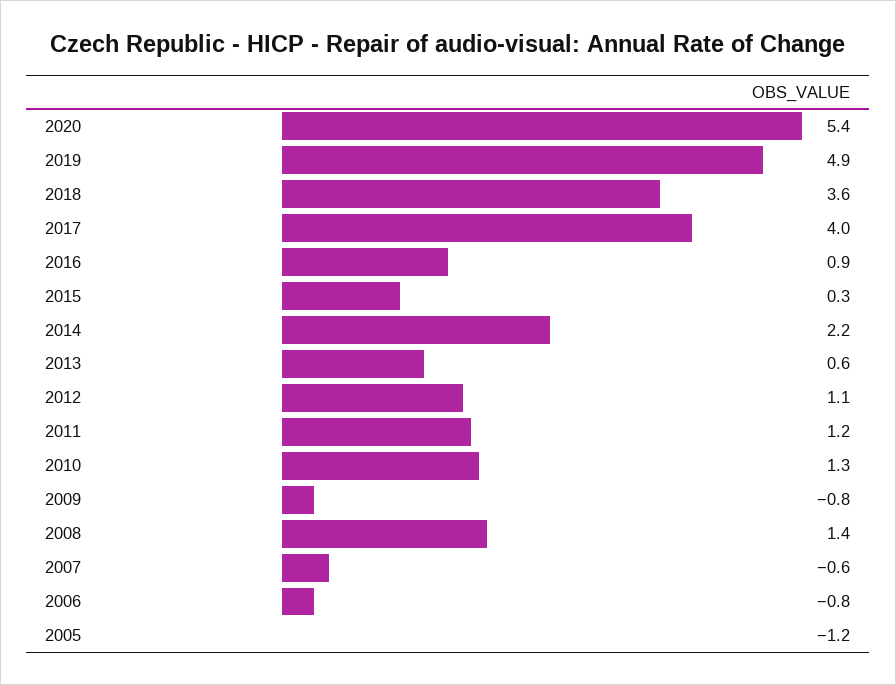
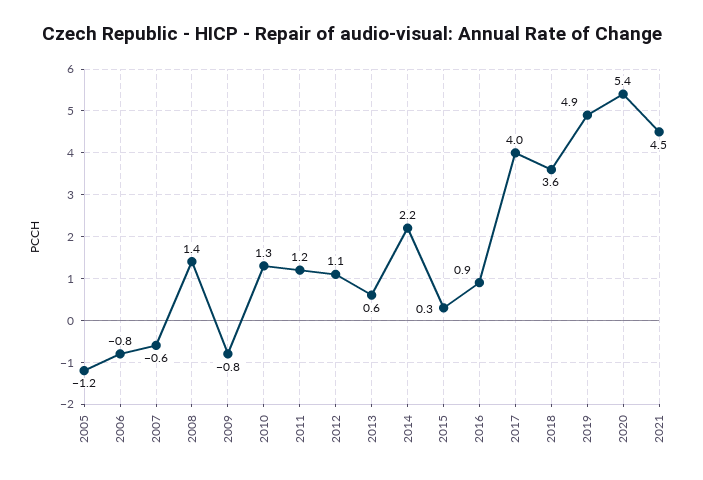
2021: none -> 4.5

